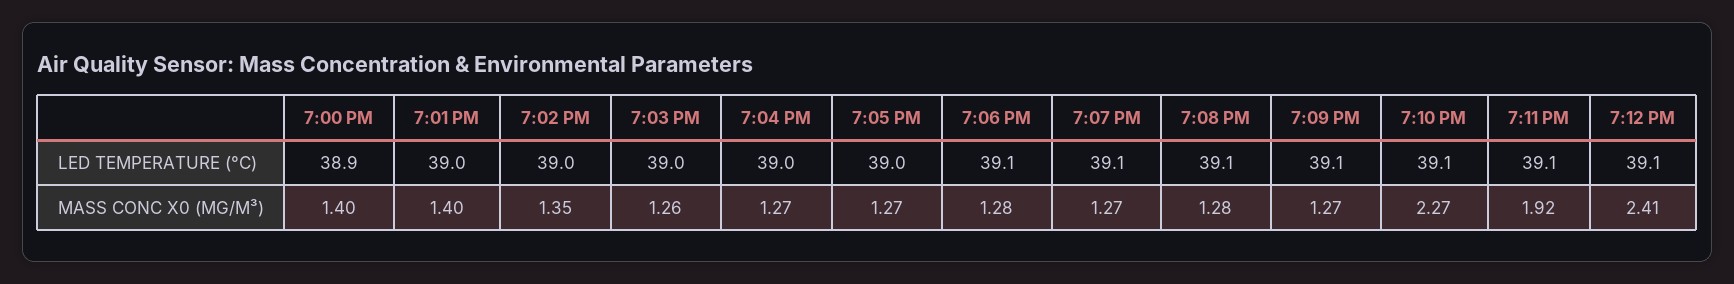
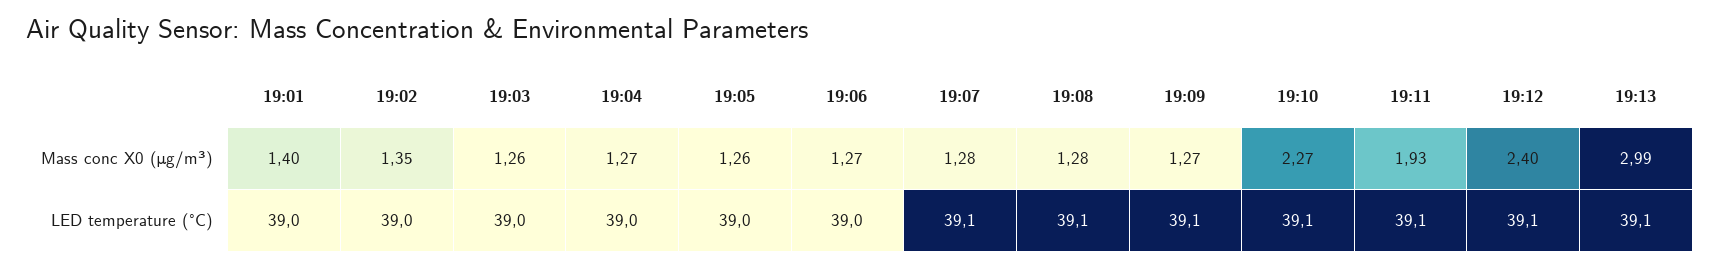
7:00 PM, LED TEMPERATURE (°C): 38.9 -> none
7:06 PM, LED TEMPERATURE (°C): 39.1 -> 39
7:00 PM, MASS CONC X0 (ΜG/M³): 1.4 -> none
7:05 PM, MASS CONC X0 (ΜG/M³): 1.27 -> 1.26
7:06 PM, MASS CONC X0 (ΜG/M³): 1.28 -> 1.27
7:07 PM, MASS CONC X0 (ΜG/M³): 1.27 -> 1.28
7:11 PM, MASS CONC X0 (ΜG/M³): 1.92 -> 1.93
7:12 PM, MASS CONC X0 (ΜG/M³): 2.41 -> 2.4
19:13, MASS CONC X0 (ΜG/M³): none -> 2.99
19:13, LED TEMPERATURE (°C): none -> 39.1

